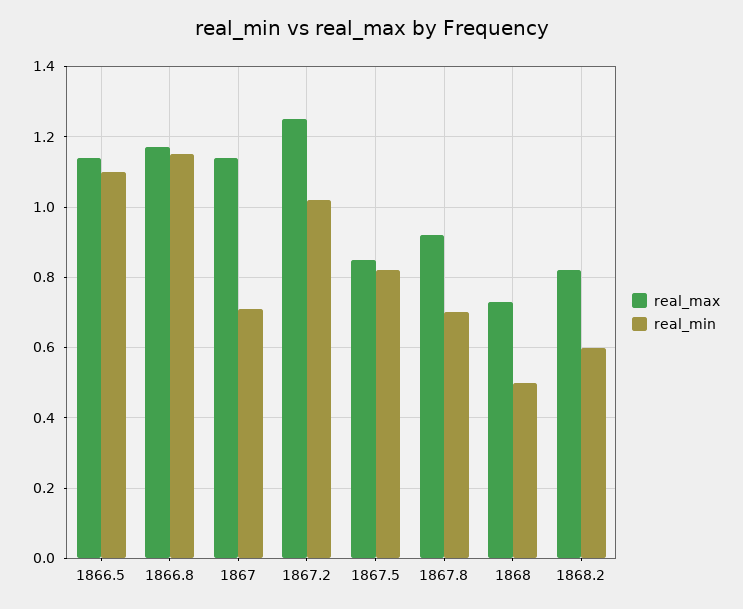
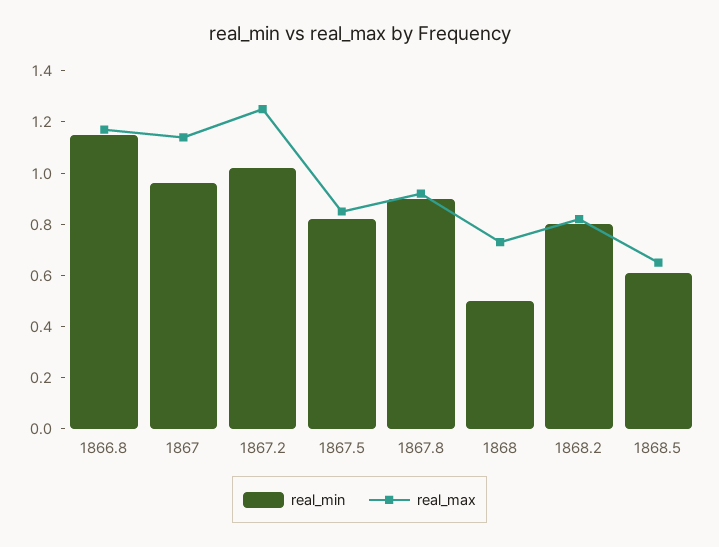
real_max, 1866.5: 1.15 -> none
real_min, 1866.5: 1.1 -> none
real_min, 1867: 0.7 -> 0.95
real_min, 1867.8: 0.7 -> 0.9
real_min, 1868.2: 0.6 -> 0.8
real_min, 1868.5: none -> 0.6
real_max, 1868.5: none -> 0.65

